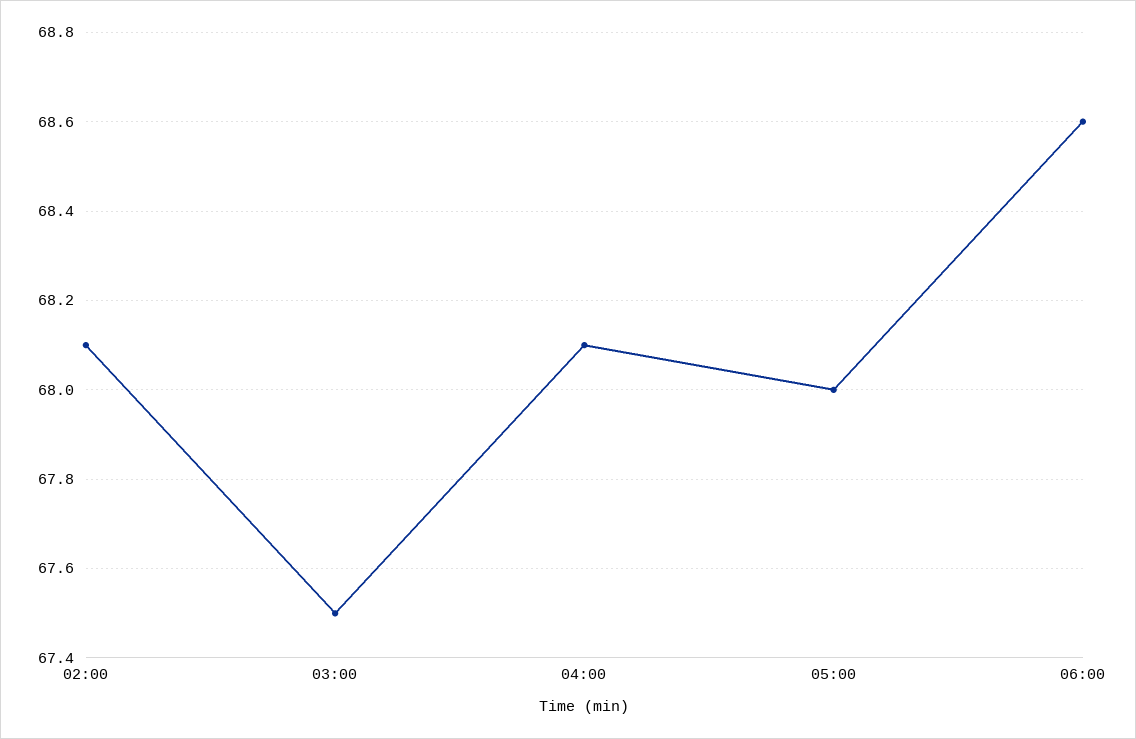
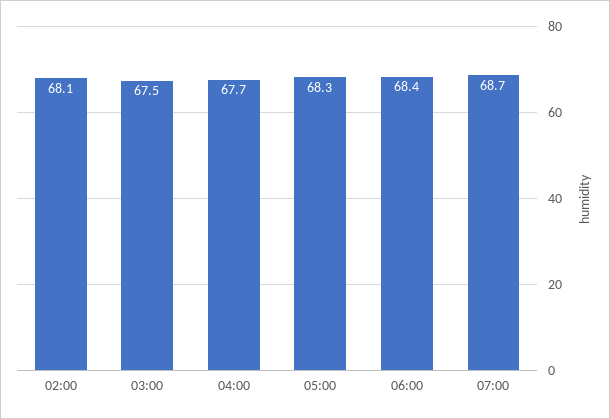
04:00: 68.1 -> 67.7
05:00: 68 -> 68.3
06:00: 68.6 -> 68.4
07:00: none -> 68.7

